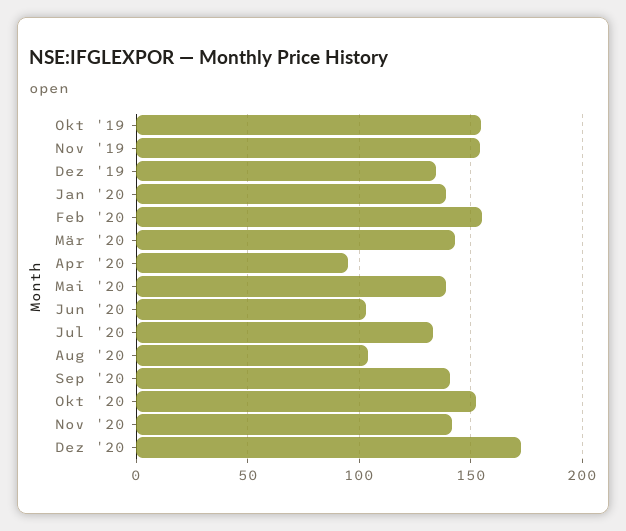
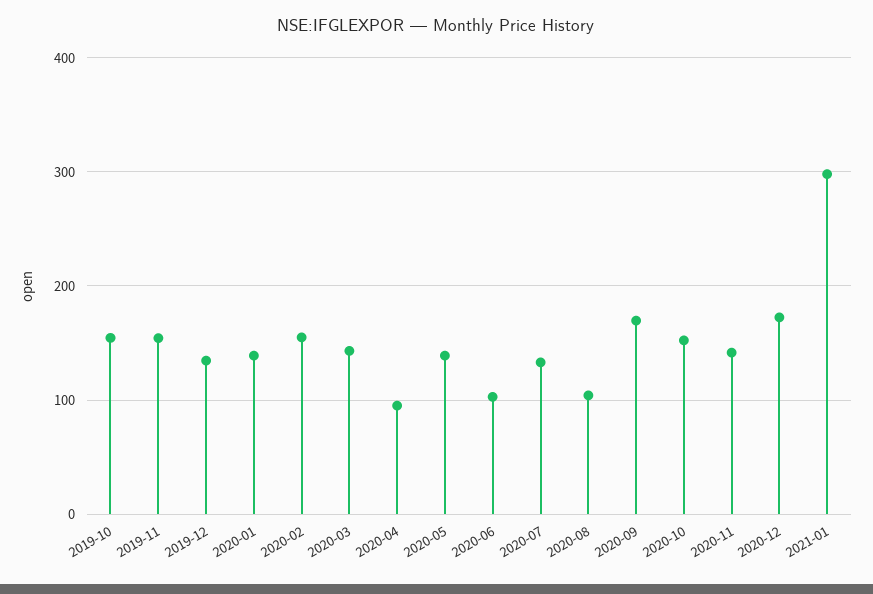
Sep '20: 140 -> 170
2021-01: none -> 300

